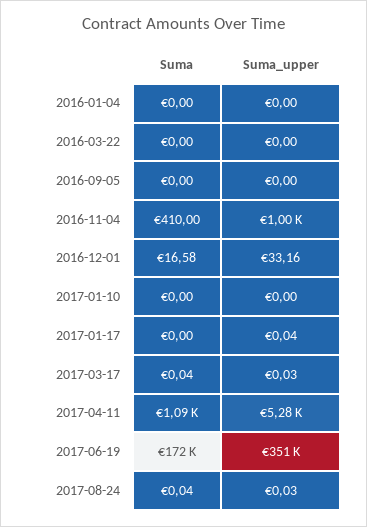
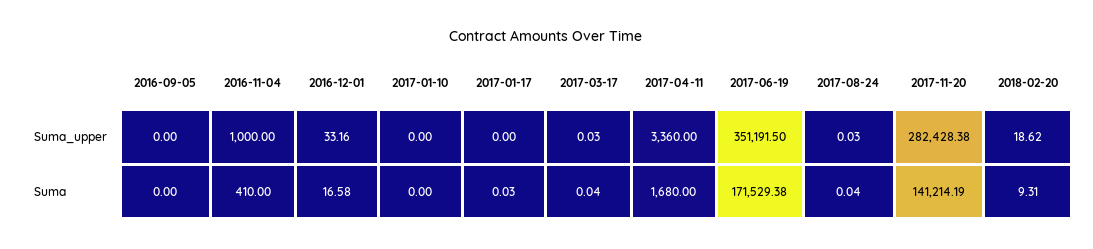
Suma, 2016-01-04: 0 -> none
Suma_upper, 2016-01-04: 0 -> none
Suma, 2016-03-22: 0 -> none
Suma_upper, 2016-03-22: 0 -> none
Suma, 2017-01-17: 0 -> 0.03
Suma_upper, 2017-01-17: 0.04 -> 0
Suma, 2017-04-11: 1090 -> 1680
Suma_upper, 2017-04-11: 5280 -> 3360
Suma_upper, 2017-11-20: none -> 282428.38
Suma_upper, 2018-02-20: none -> 18.62
Suma, 2017-11-20: none -> 141214.19
Suma, 2018-02-20: none -> 9.31

